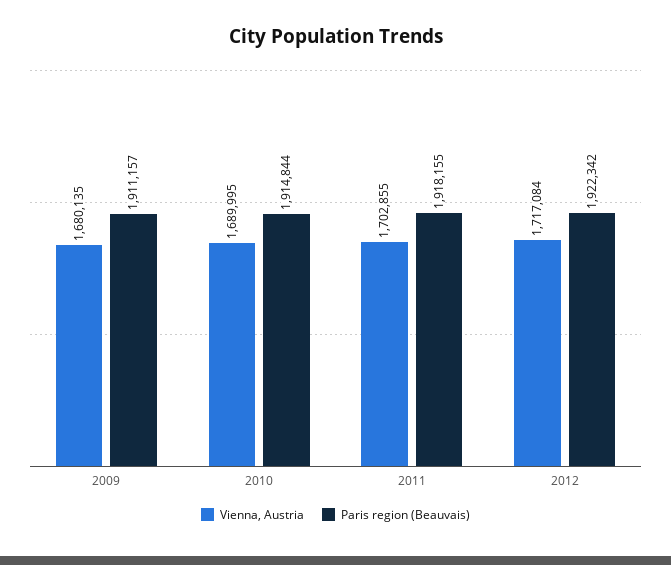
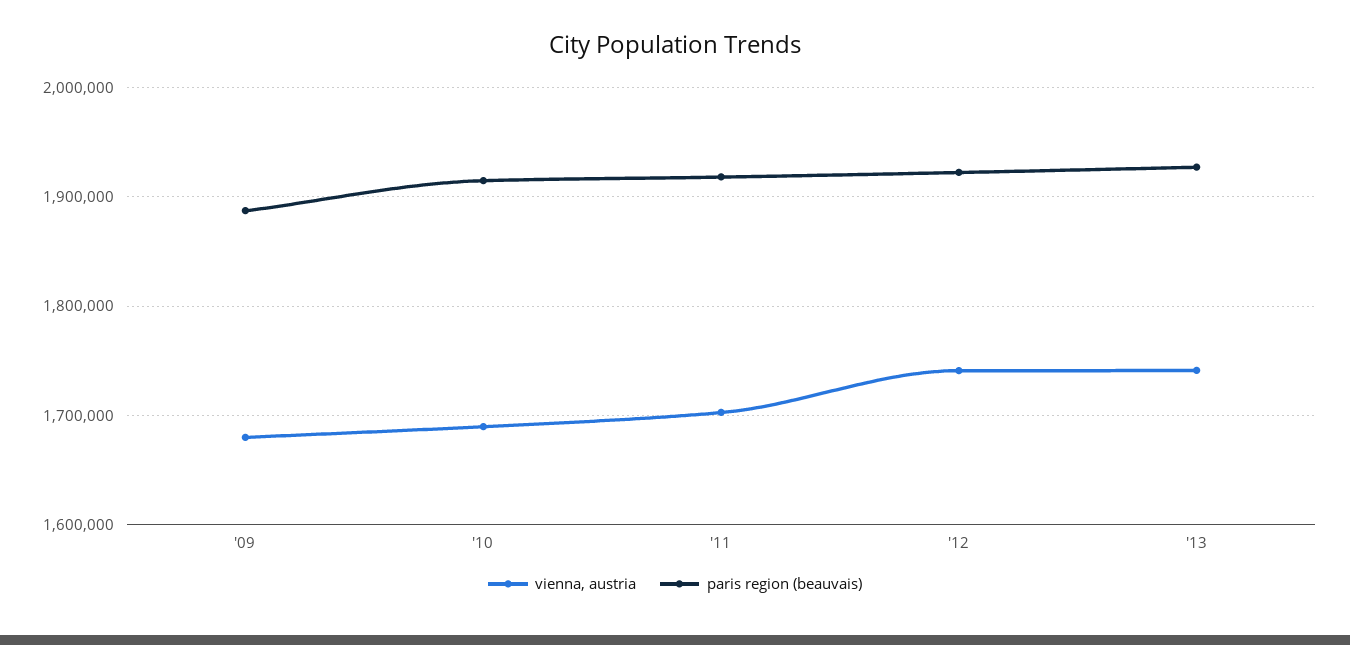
Paris region (Beauvais), 2009: 1911157 -> 1890000
Vienna, Austria, 2012: 1717084 -> 1740000
Vienna, Austria, '13: none -> 1740000
Paris region (Beauvais), '13: none -> 1930000

